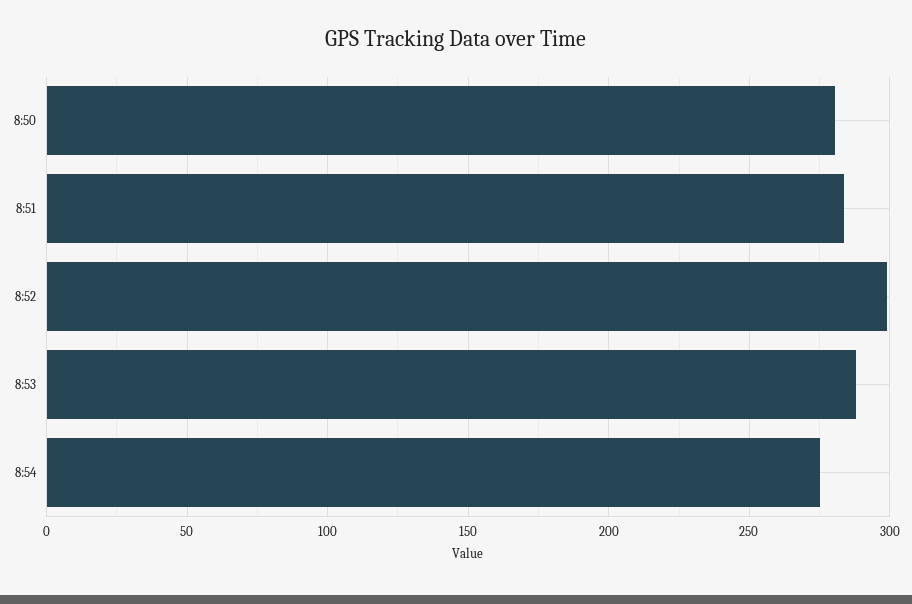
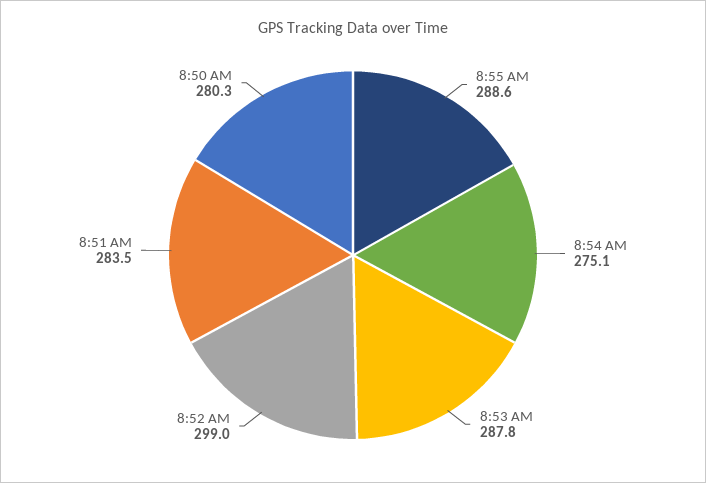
8:55 AM: none -> 288.6

